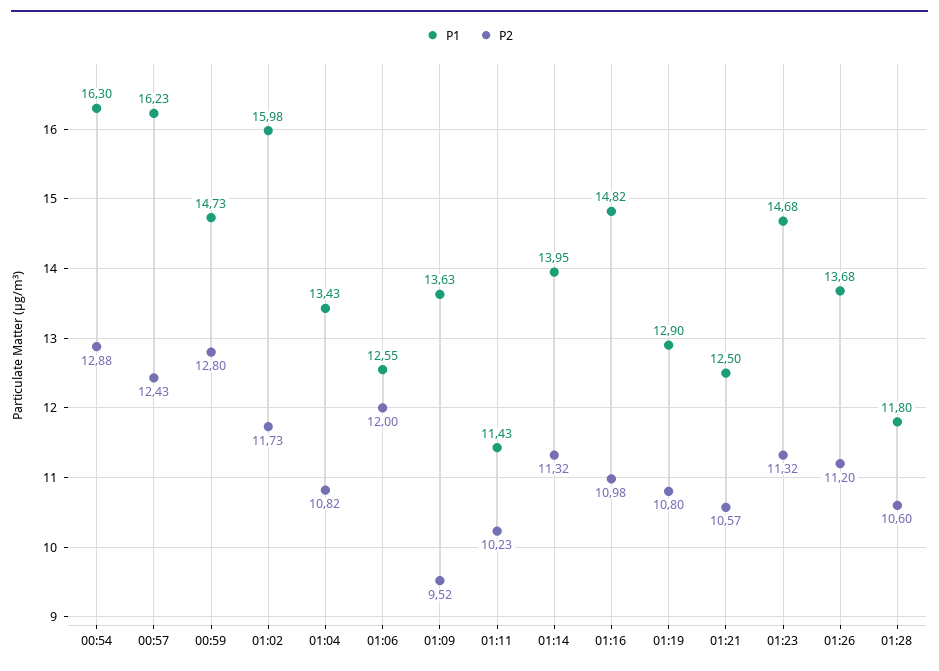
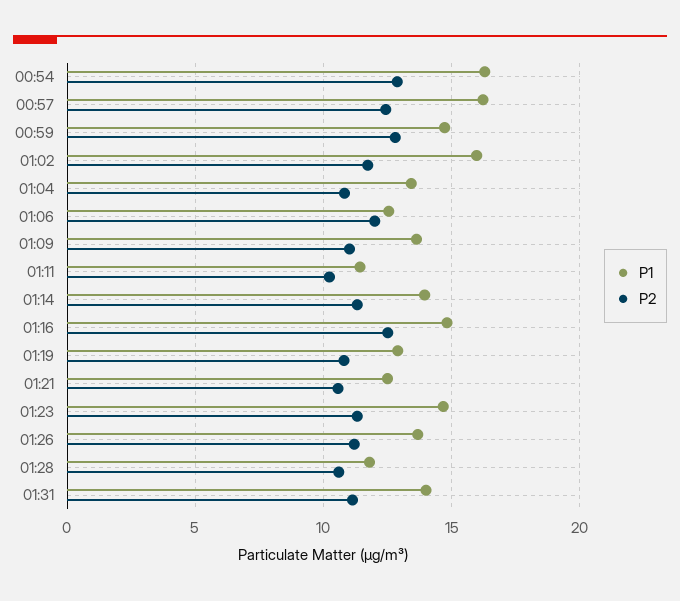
P2, 01:09: 9.52 -> 11
P2, 01:16: 10.98 -> 12.5
P1, 01:31: none -> 14
P2, 01:31: none -> 11

